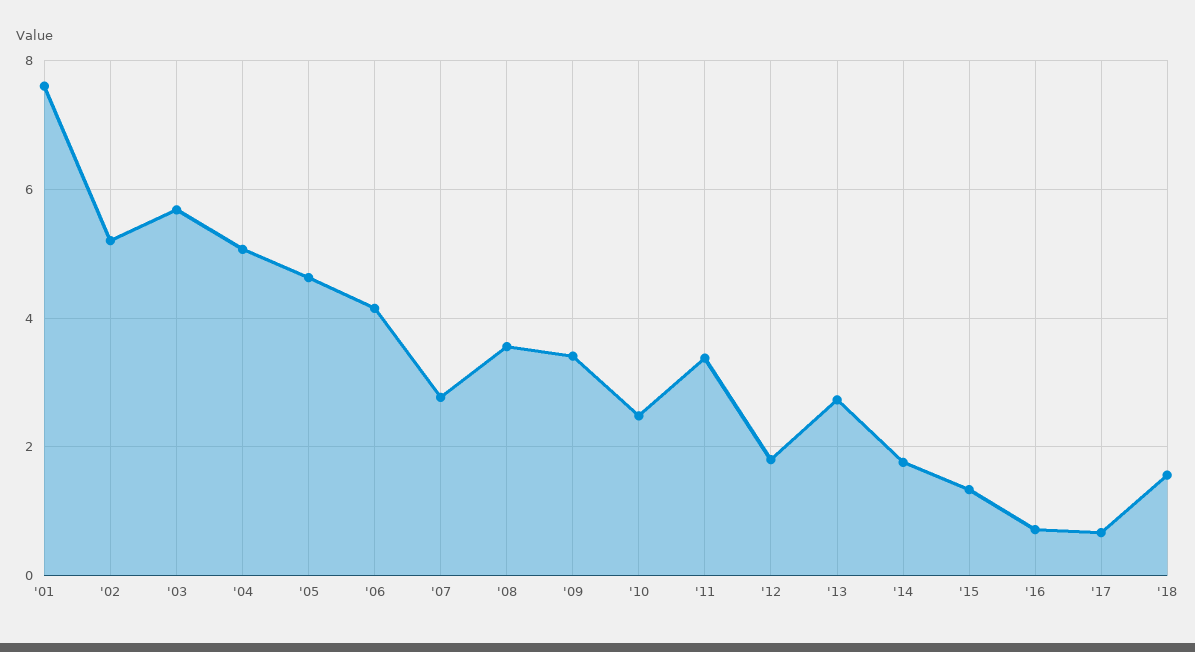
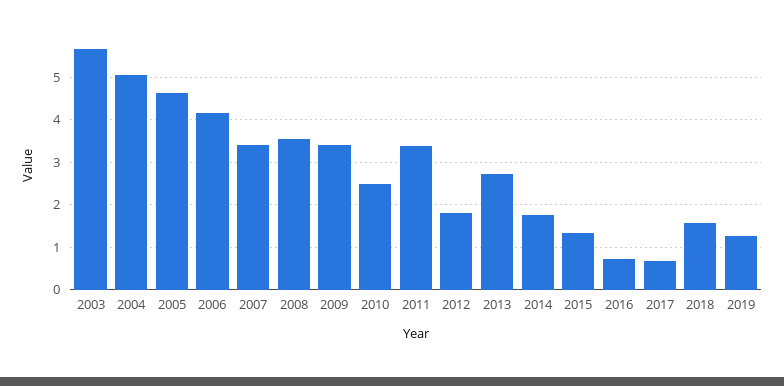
'01: 7.6 -> none
'02: 5.2 -> none
'07: 2.8 -> 3.4
2019: none -> 1.2

